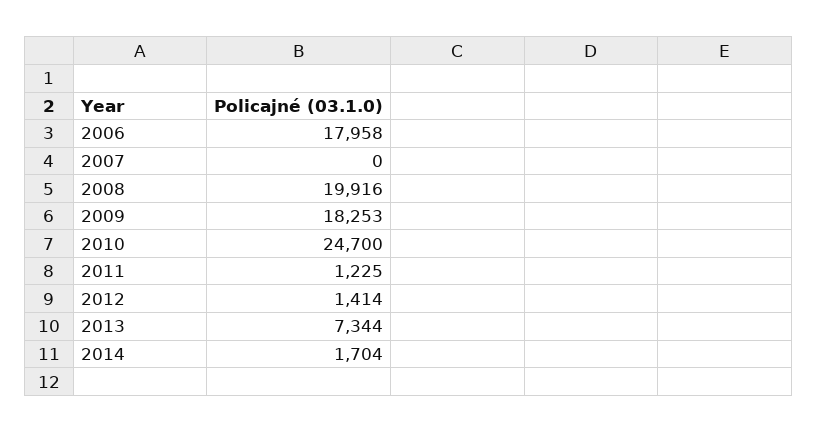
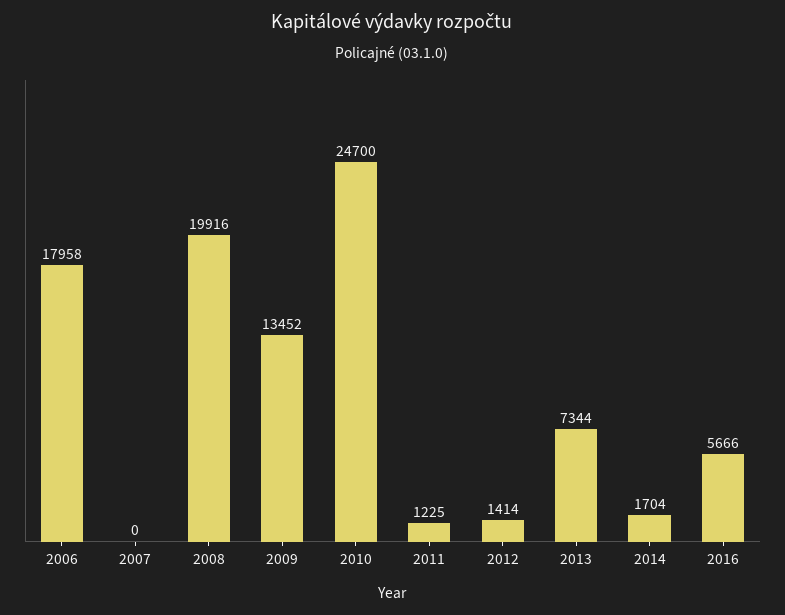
2009: 18253 -> 13452
2016: none -> 5666

